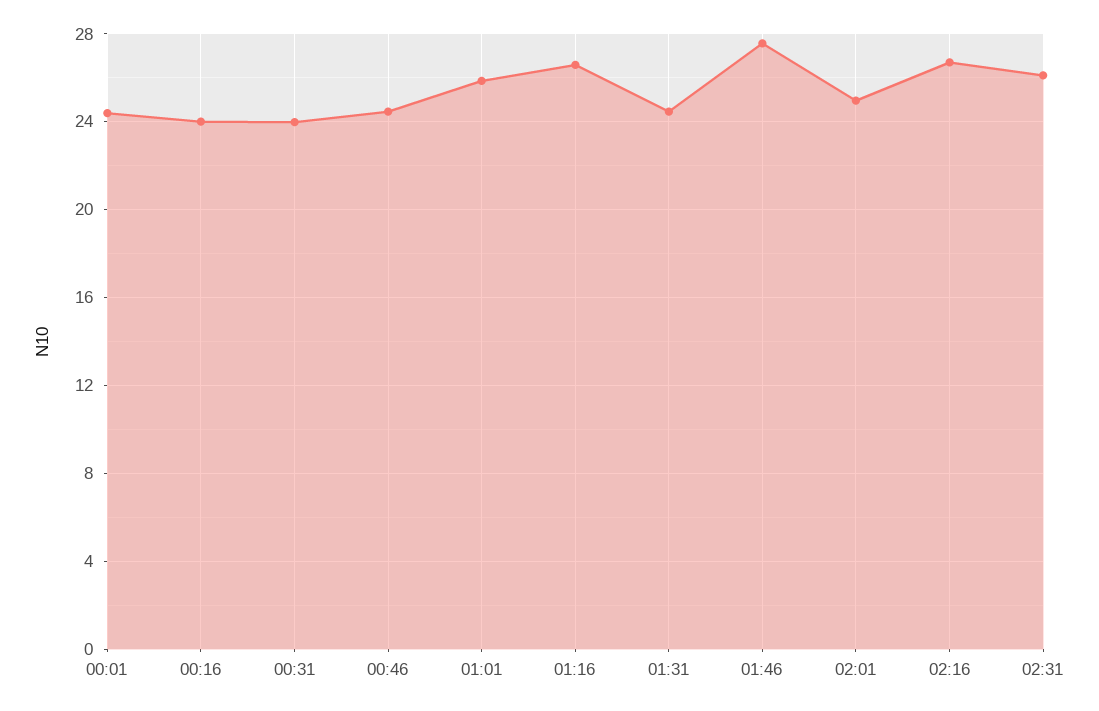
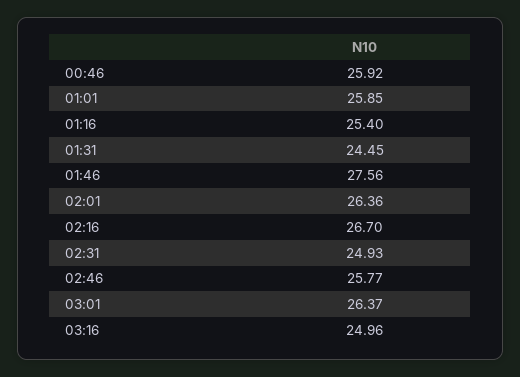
00:01: 24.5 -> none
00:16: 24 -> none
00:31: 24 -> none
00:46: 24.5 -> 25.92
01:16: 26.5 -> 25.4
02:01: 25 -> 26.36
02:31: 26 -> 24.93
02:46: none -> 25.77
03:01: none -> 26.37
03:16: none -> 24.96

